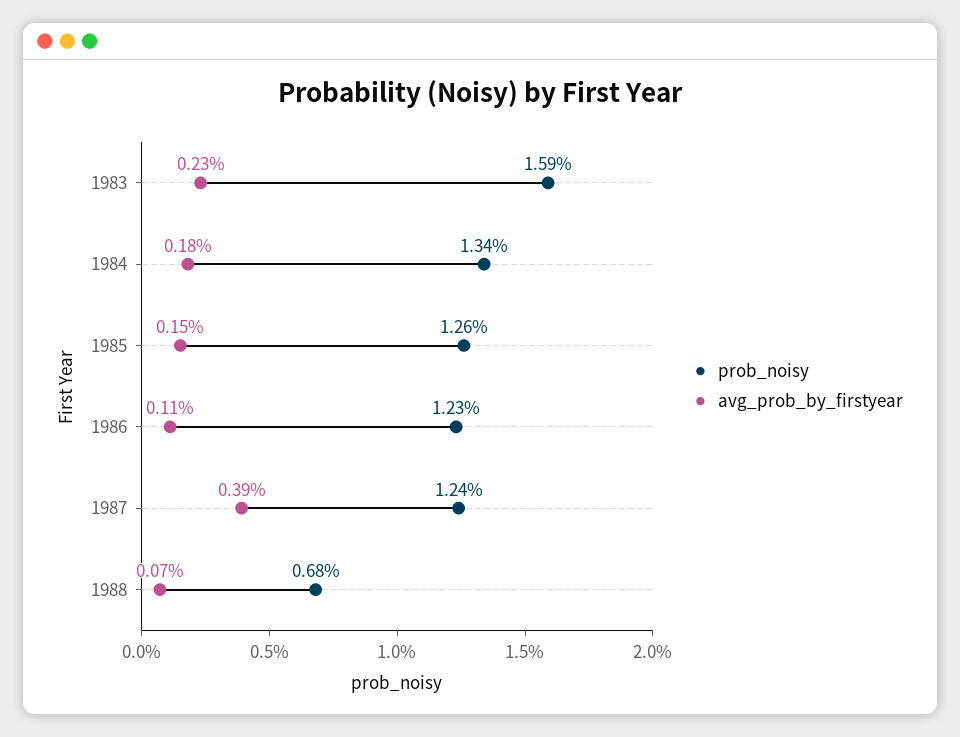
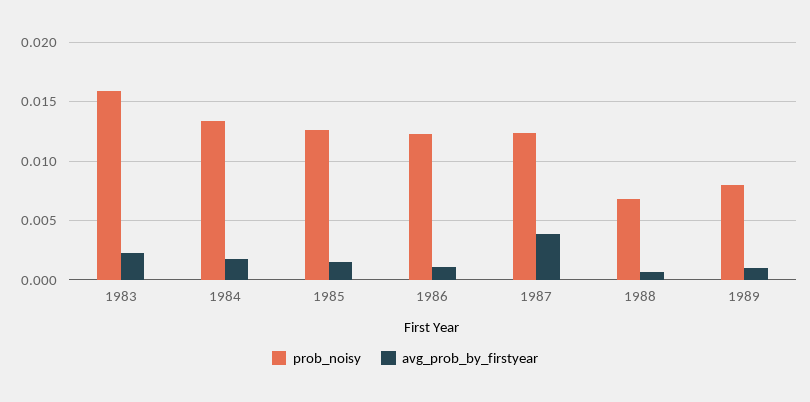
prob_noisy, 1989: none -> 0.008
avg_prob_by_firstyear, 1989: none -> 0.001

